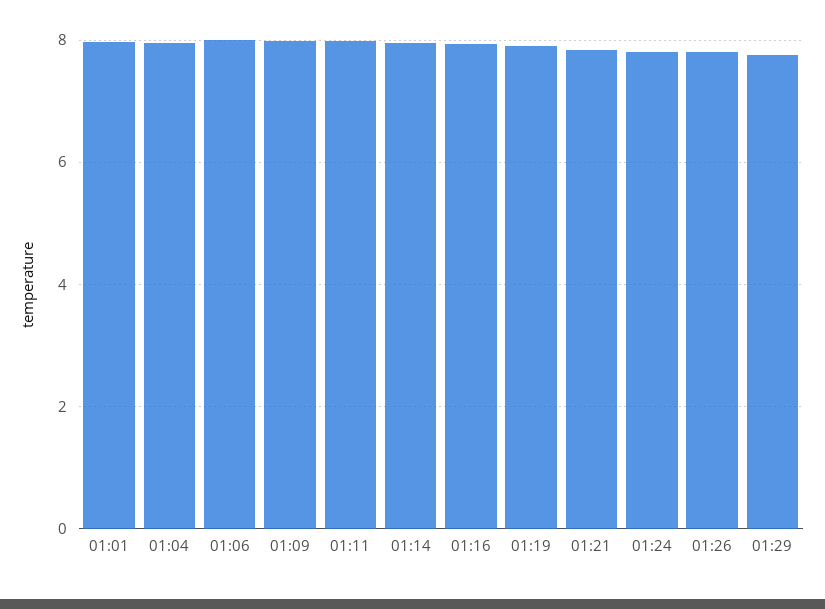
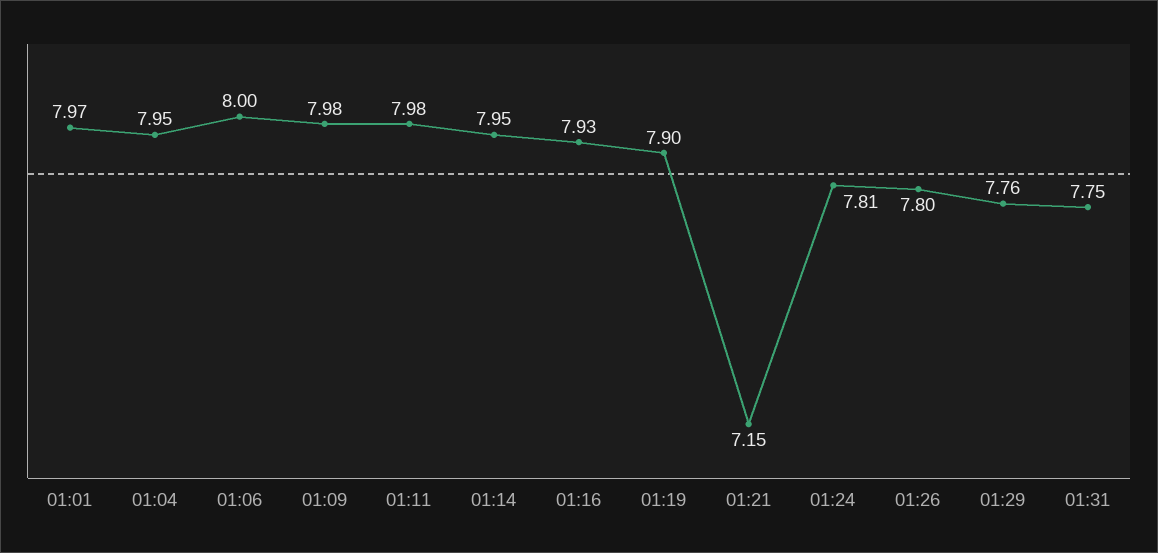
01:21: 7.8 -> 7.15
01:31: none -> 7.75

